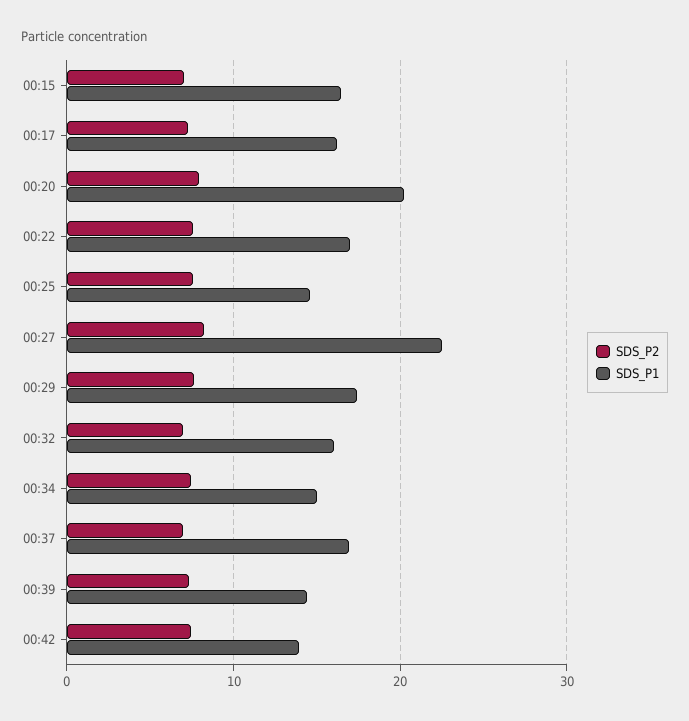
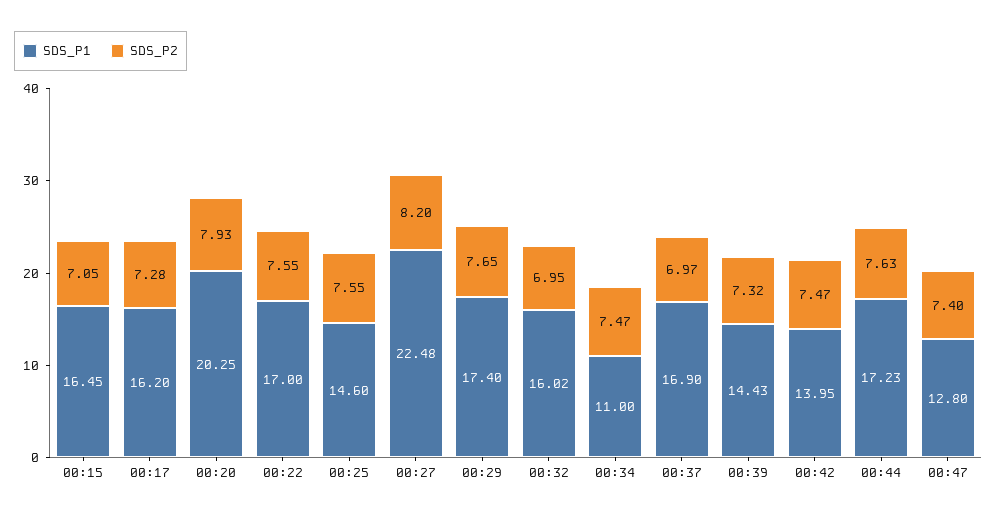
SDS_P1, 00:34: 15 -> 11
SDS_P1, 00:44: none -> 17.23
SDS_P2, 00:44: none -> 7.63
SDS_P1, 00:47: none -> 12.8
SDS_P2, 00:47: none -> 7.4

